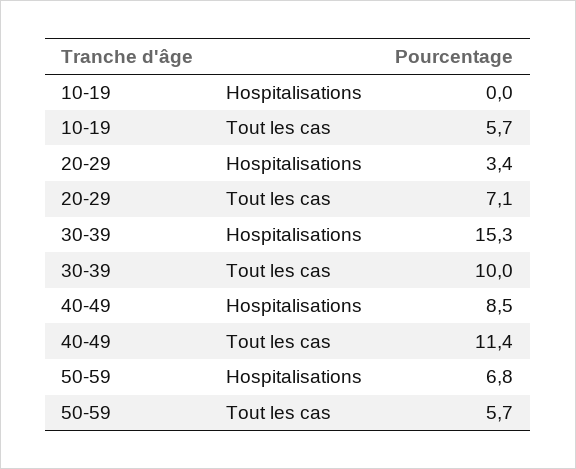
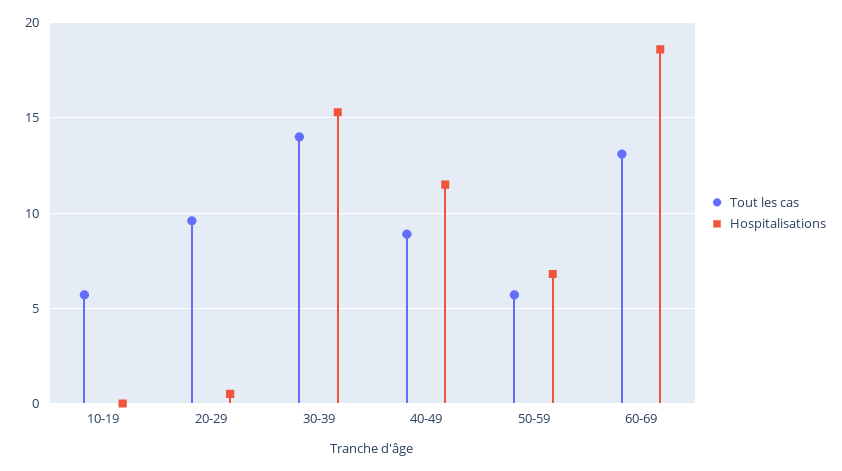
Hospitalisations, 20-29: 3.4 -> 0.5
Tout les cas, 20-29: 7.1 -> 9.5
Tout les cas, 30-39: 10 -> 14
Hospitalisations, 40-49: 8.5 -> 11.5
Tout les cas, 40-49: 11.4 -> 9
Tout les cas, 60-69: none -> 13
Hospitalisations, 60-69: none -> 18.5

